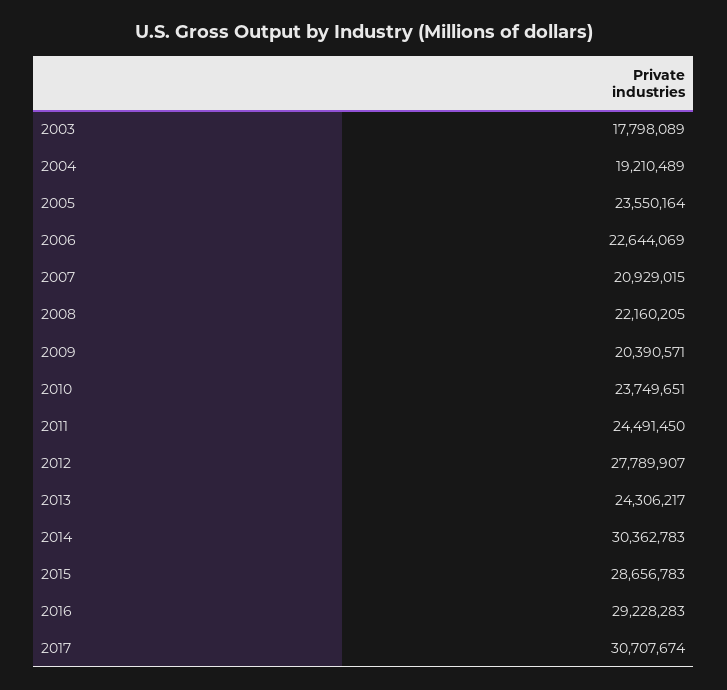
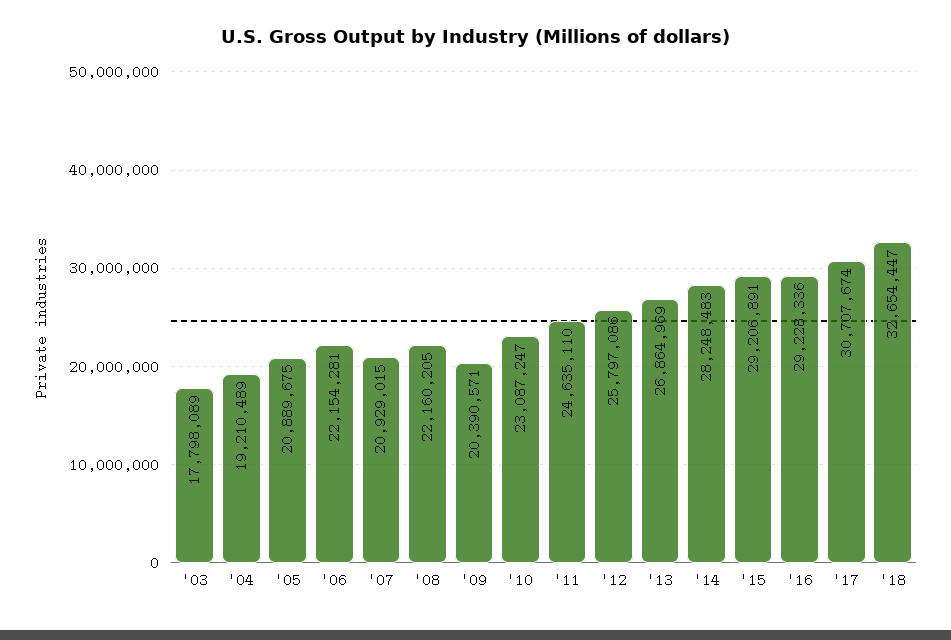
2005: 23550164 -> 20889675
2006: 22644069 -> 22154281
2010: 23749651 -> 23087247
2011: 24491450 -> 24635110
2012: 27789907 -> 25797086
2013: 24306217 -> 26864969
2014: 30362783 -> 28248483
2015: 28656783 -> 29206891
2016: 29228283 -> 29228336
'18: none -> 32654447

